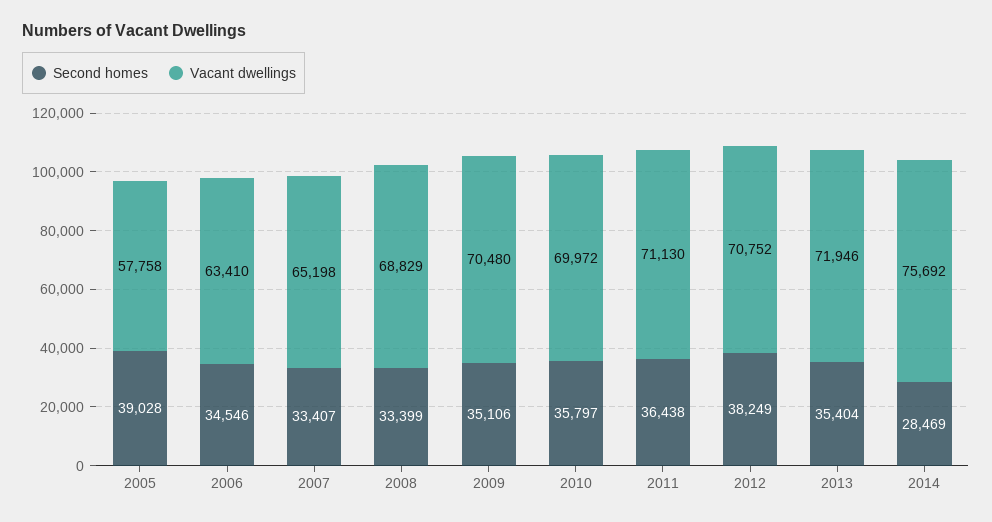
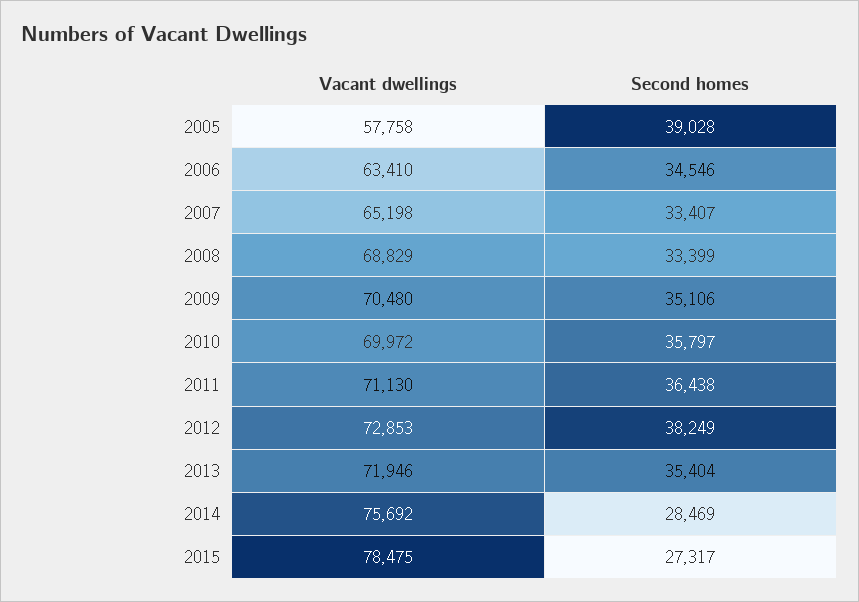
Vacant dwellings, 2012: 70752 -> 72853
Vacant dwellings, 2015: none -> 78475
Second homes, 2015: none -> 27317

